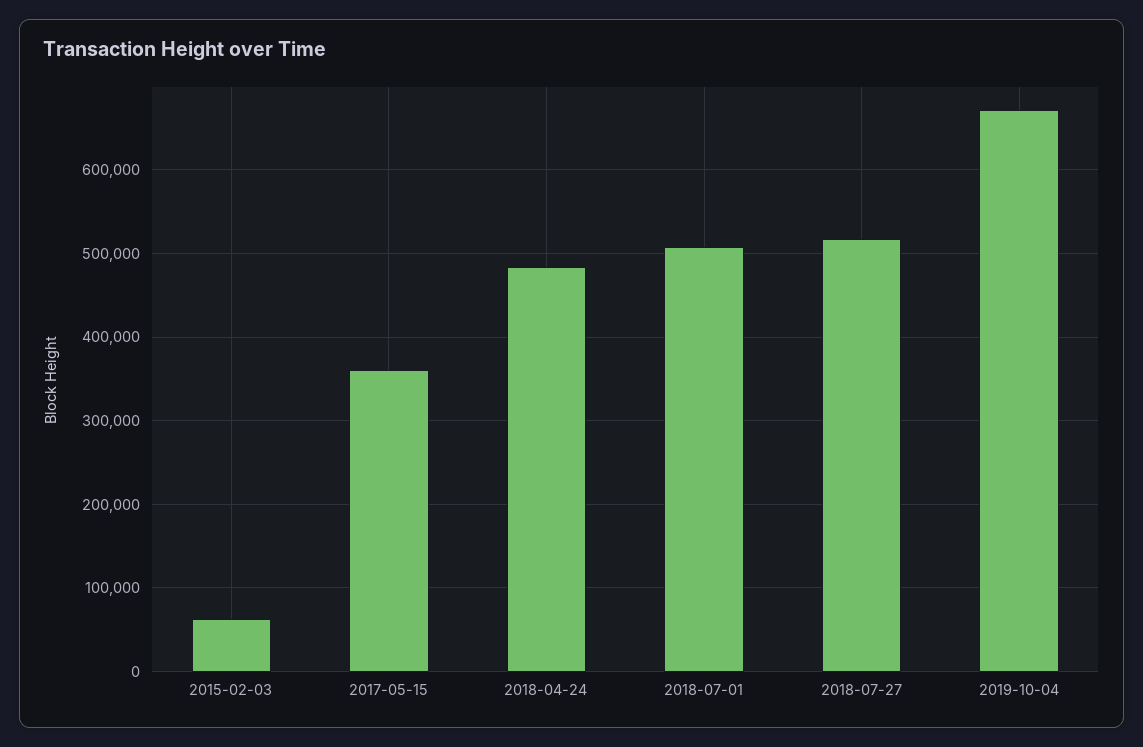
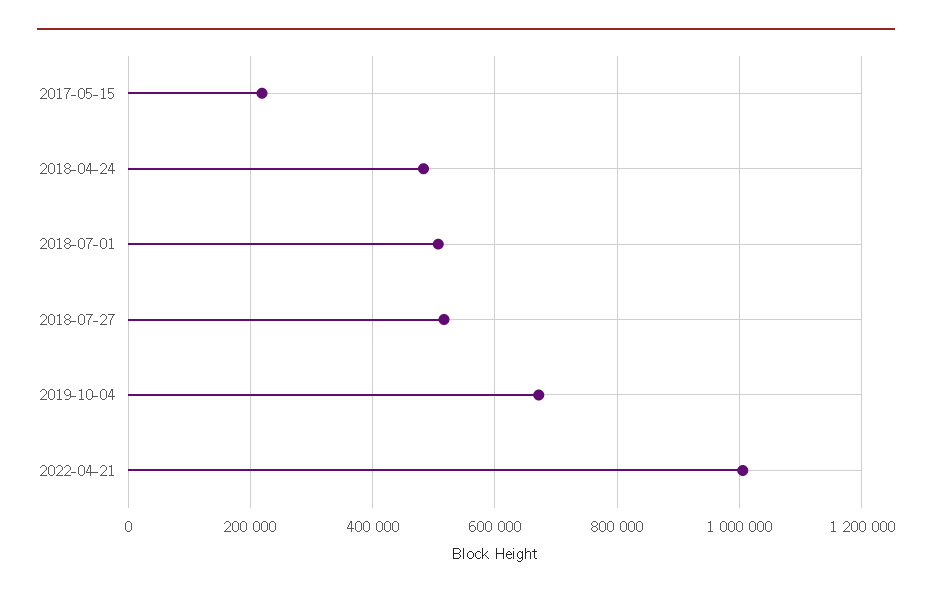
2015-02-03: 60000 -> none
2017-05-15: 360000 -> 220000
2022-04-21: none -> 1000000

